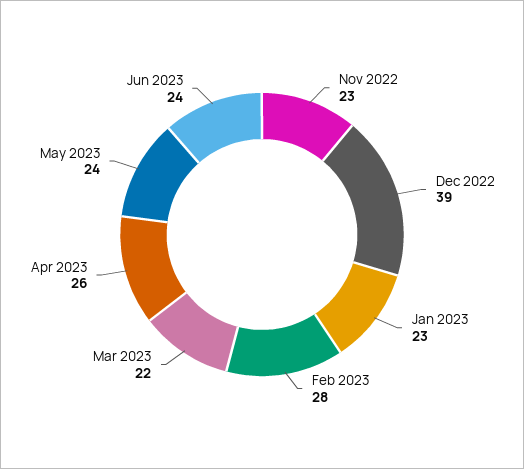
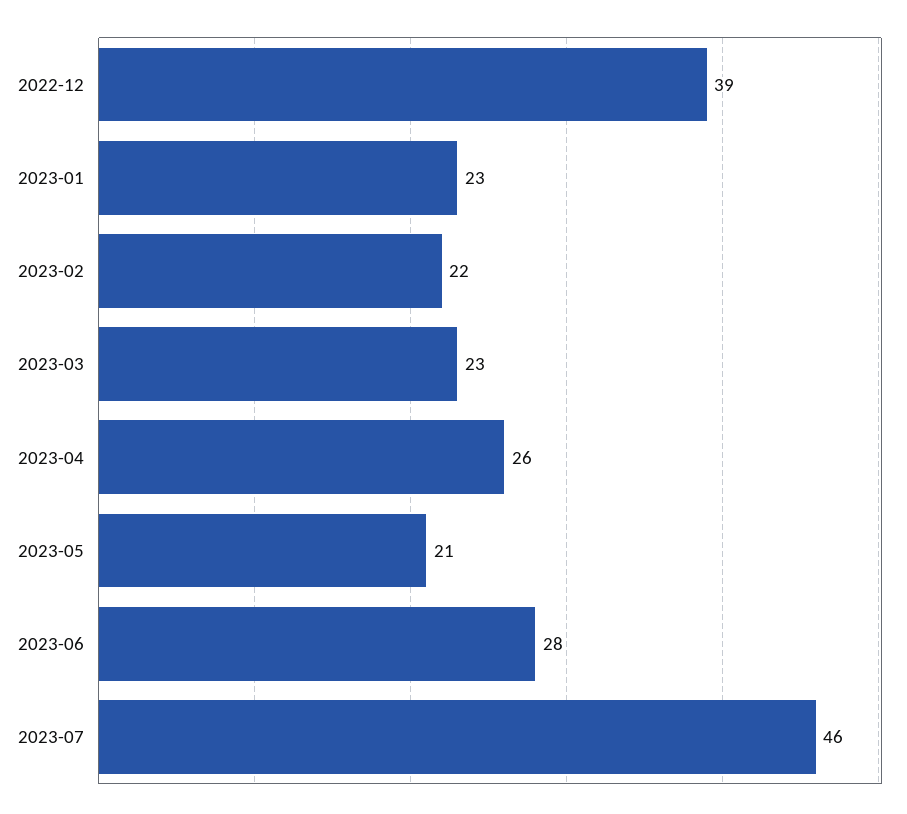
Nov 2022: 23 -> none
Feb 2023: 28 -> 22
Mar 2023: 22 -> 23
May 2023: 24 -> 21
Jun 2023: 24 -> 28
2023-07: none -> 46

